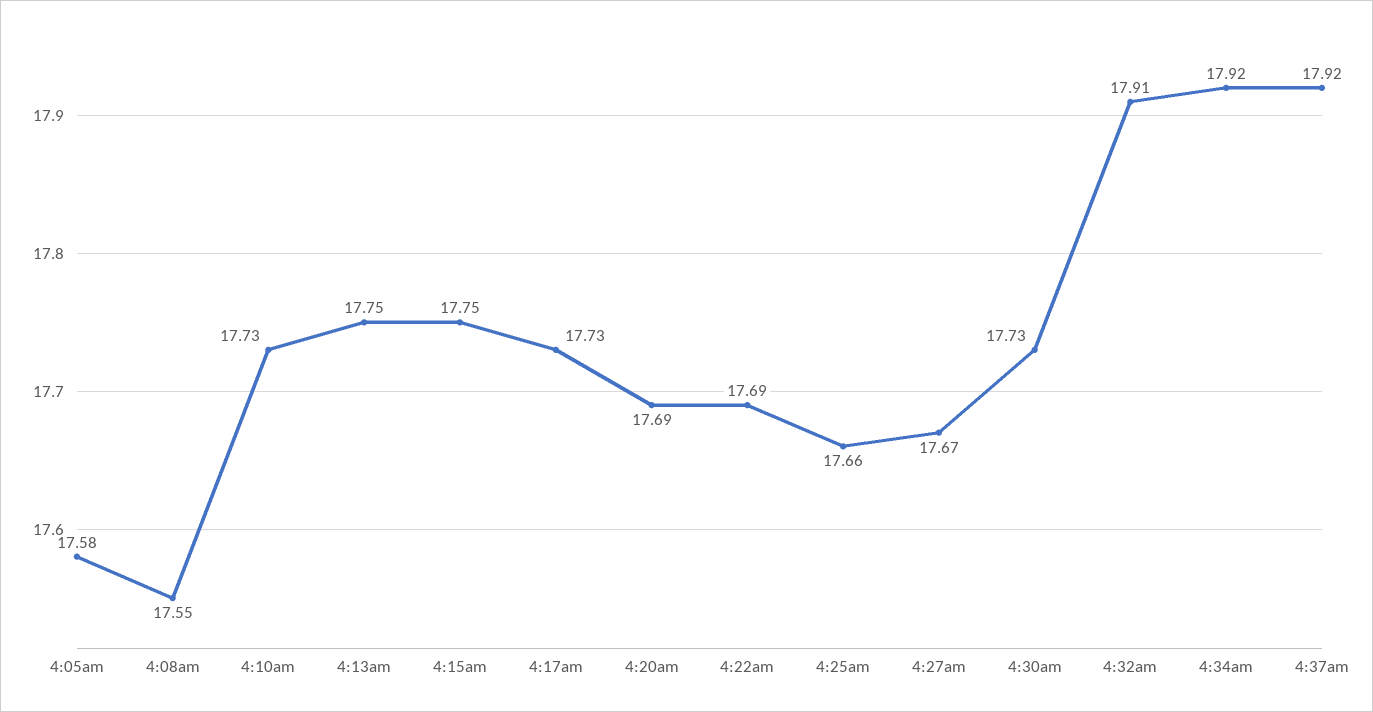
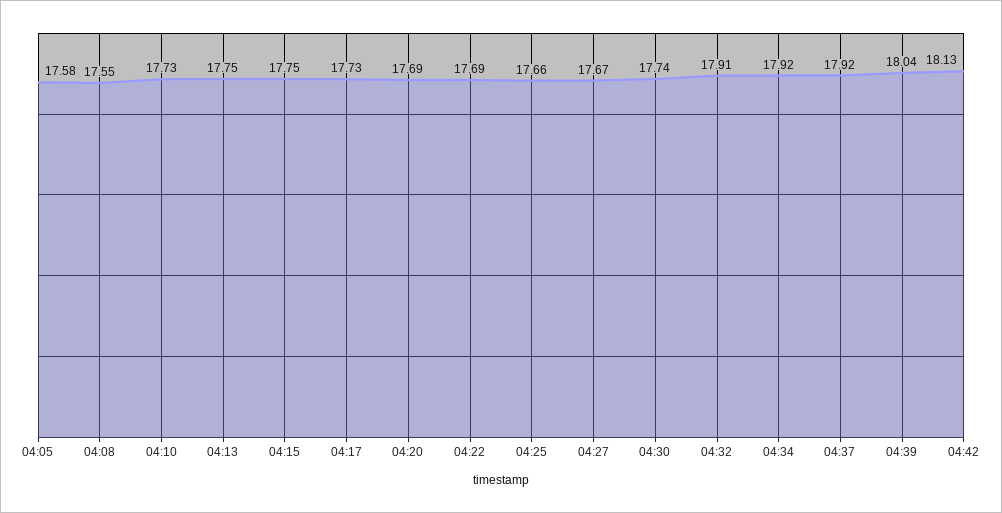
4:30am: 17.73 -> 17.74
04:39: none -> 18.04
04:42: none -> 18.13

